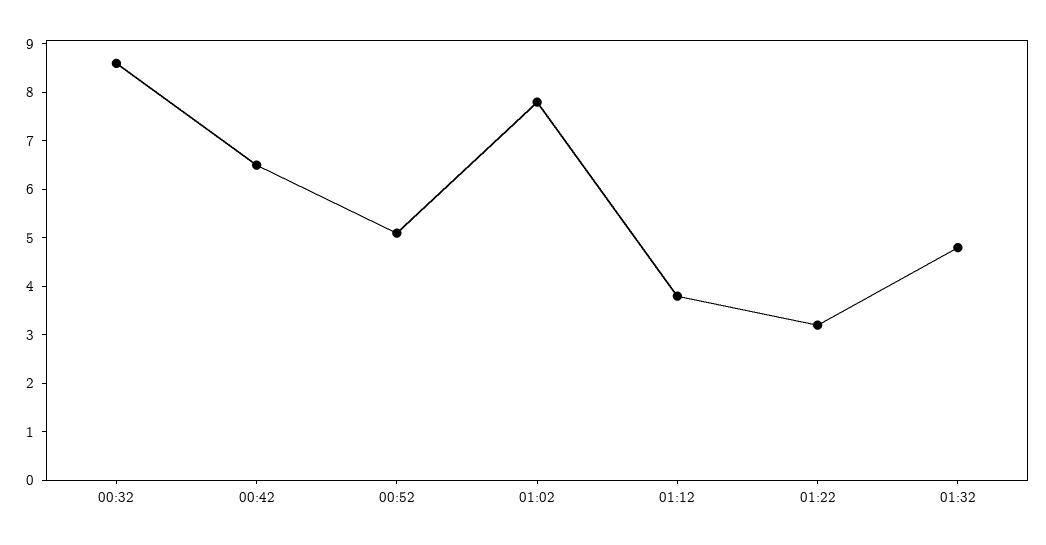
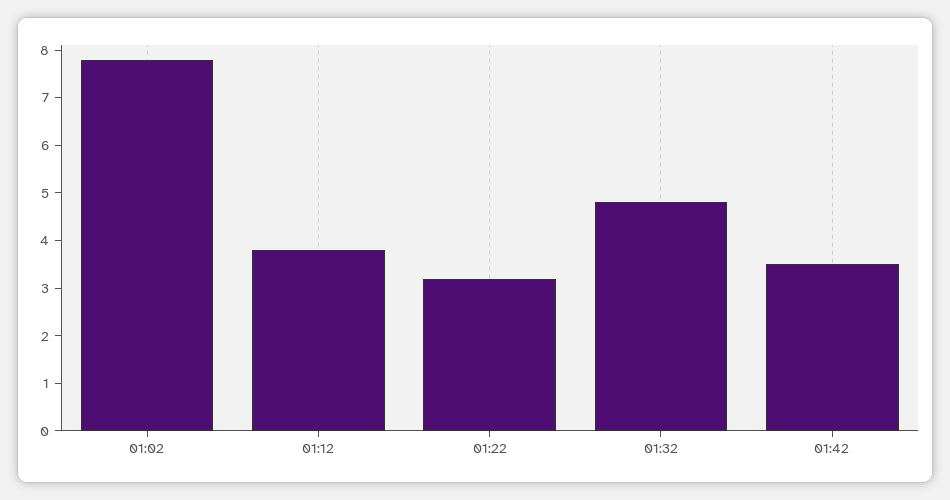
00:32: 8.5 -> none
00:42: 6.5 -> none
00:52: 5 -> none
01:42: none -> 3.5

